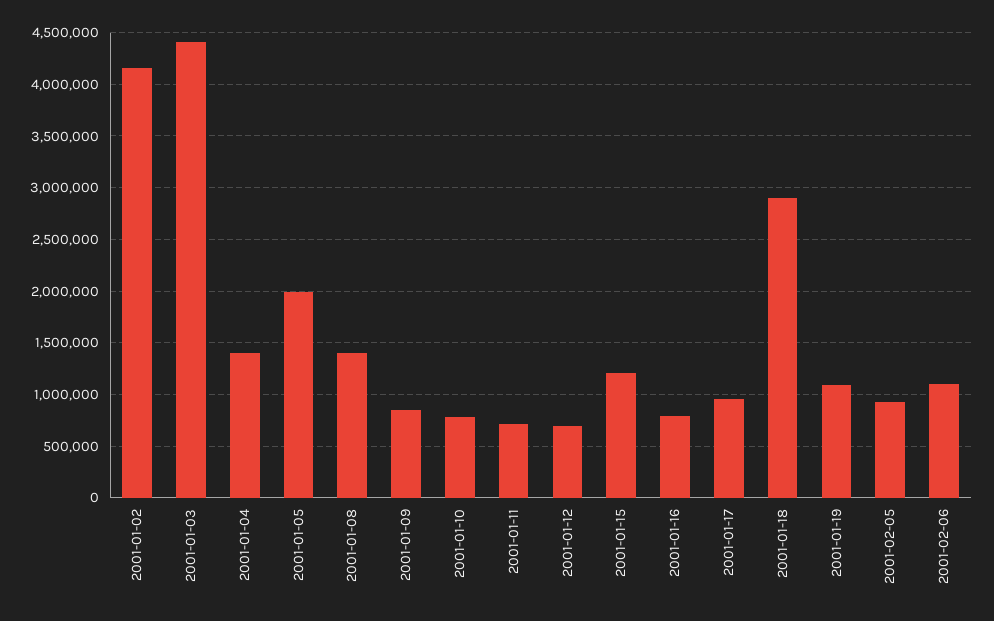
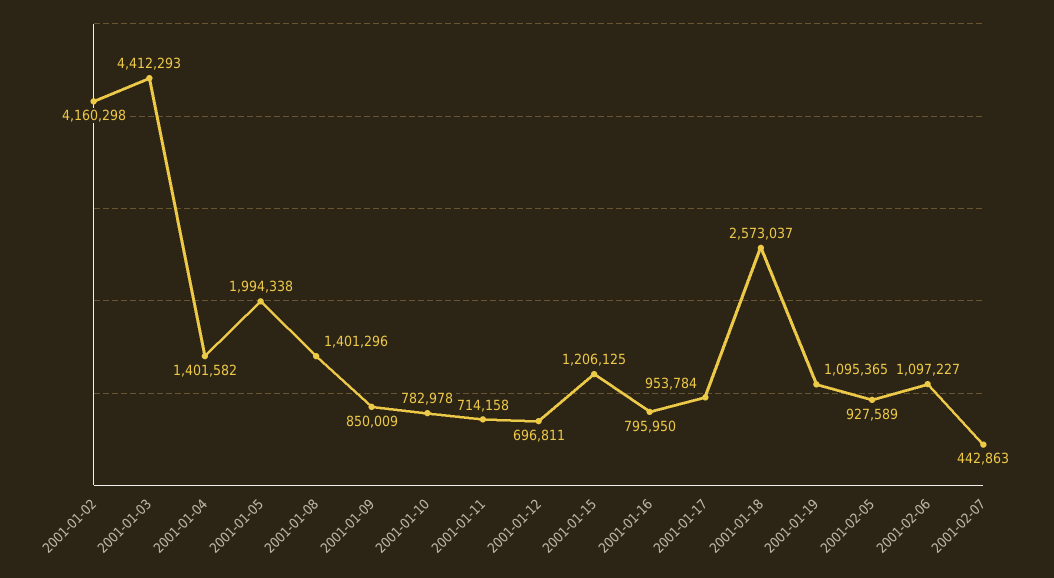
2001-01-18: 2900000 -> 2573037
2001-02-07: none -> 442863

